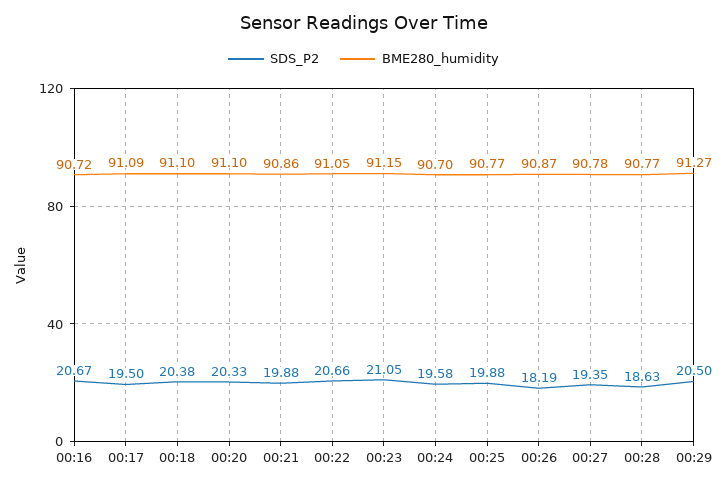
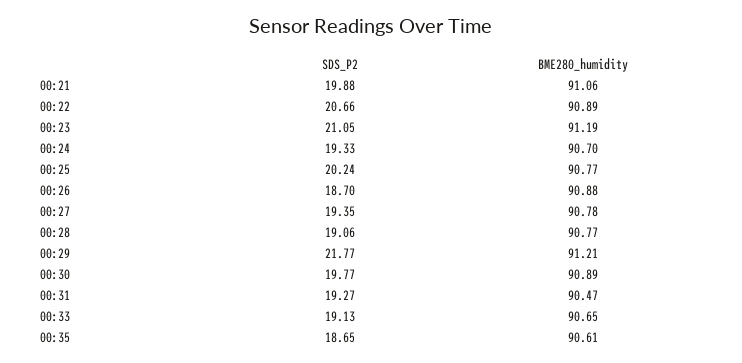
SDS_P2, 00:16: 20.67 -> none
BME280_humidity, 00:16: 90.72 -> none
SDS_P2, 00:17: 19.5 -> none
BME280_humidity, 00:17: 91.09 -> none
SDS_P2, 00:18: 20.38 -> none
BME280_humidity, 00:18: 91.1 -> none
SDS_P2, 00:20: 20.33 -> none
BME280_humidity, 00:20: 91.1 -> none
BME280_humidity, 00:21: 90.86 -> 91.06
BME280_humidity, 00:22: 91.05 -> 90.89
BME280_humidity, 00:23: 91.15 -> 91.19
SDS_P2, 00:24: 19.58 -> 19.33
SDS_P2, 00:25: 19.88 -> 20.24
SDS_P2, 00:26: 18.19 -> 18.7
BME280_humidity, 00:26: 90.87 -> 90.88
SDS_P2, 00:28: 18.63 -> 19.06
SDS_P2, 00:29: 20.5 -> 21.77
BME280_humidity, 00:29: 91.27 -> 91.21
SDS_P2, 00:30: none -> 19.77
BME280_humidity, 00:30: none -> 90.89
SDS_P2, 00:31: none -> 19.27
BME280_humidity, 00:31: none -> 90.47
SDS_P2, 00:33: none -> 19.13
BME280_humidity, 00:33: none -> 90.65
SDS_P2, 00:35: none -> 18.65
BME280_humidity, 00:35: none -> 90.61

